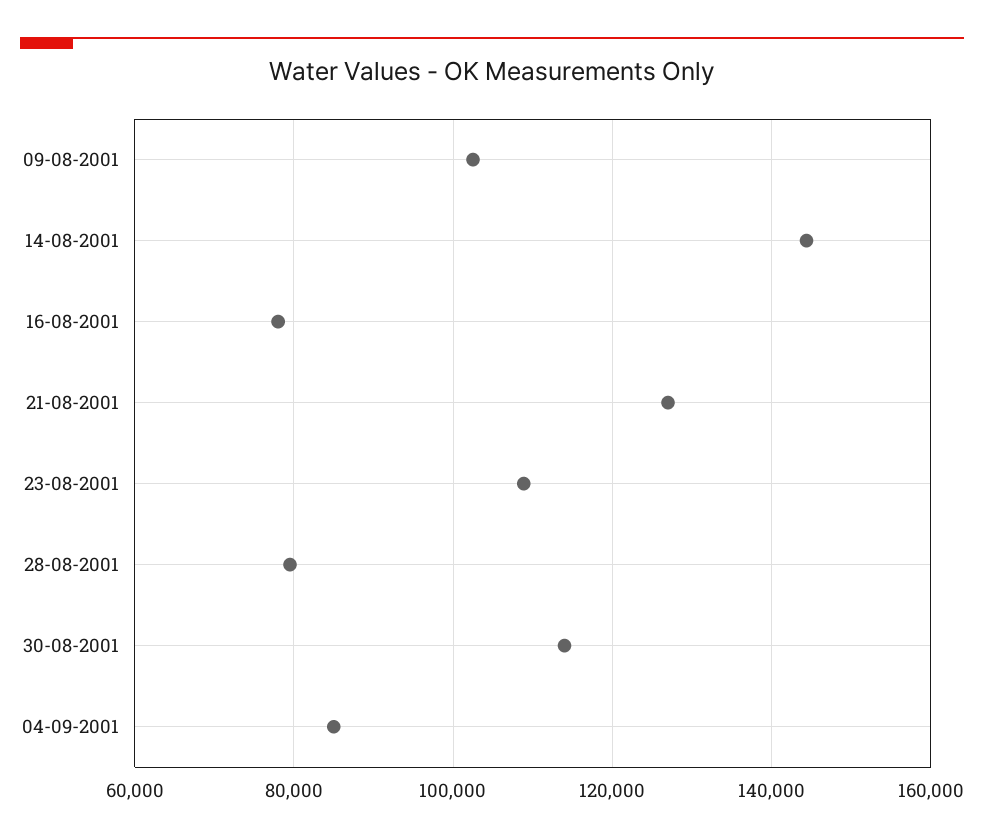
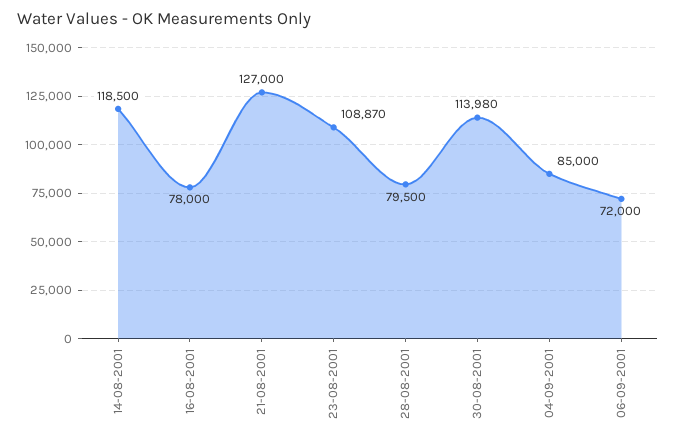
09-08-2001: 102000 -> none
14-08-2001: 144000 -> 118500
06-09-2001: none -> 72000

